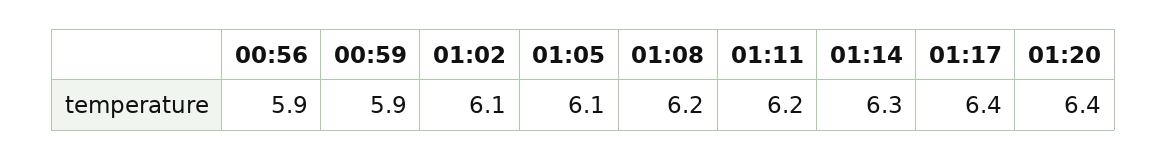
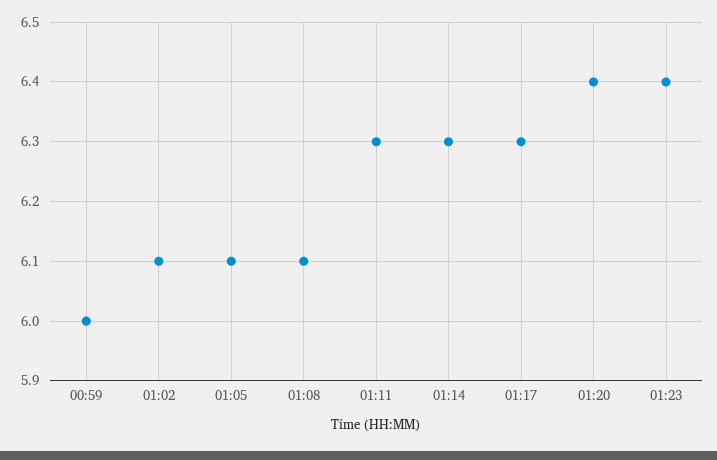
00:56: 5.9 -> none
00:59: 5.9 -> 6
01:08: 6.2 -> 6.1
01:11: 6.2 -> 6.3
01:17: 6.4 -> 6.3
01:23: none -> 6.4

